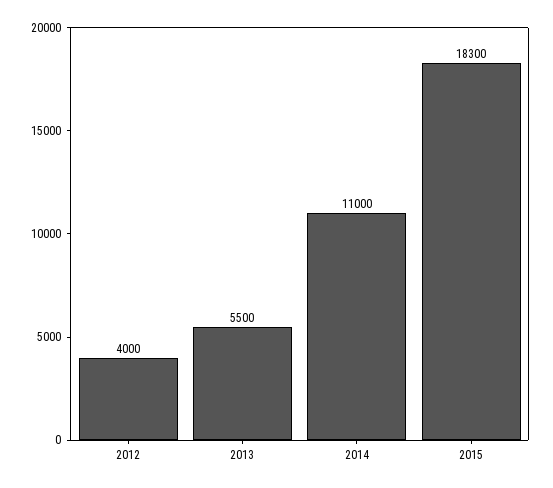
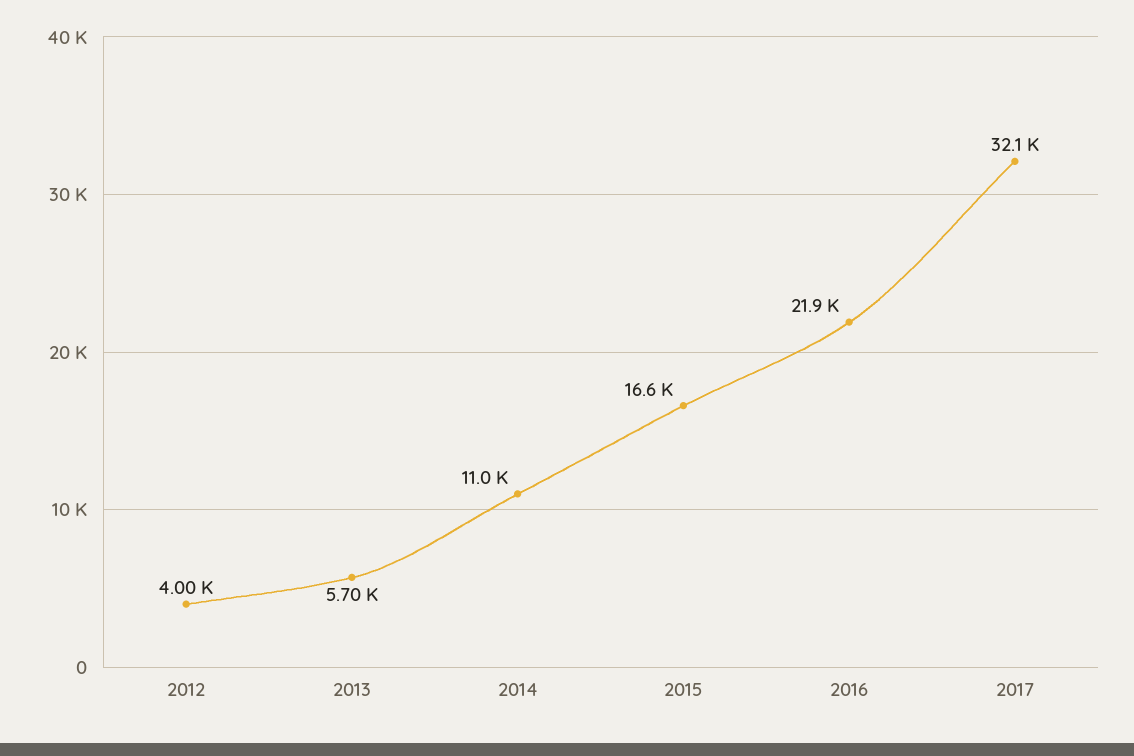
2013: 5500 -> 5700
2015: 18300 -> 16600
2016: none -> 21900
2017: none -> 32100

